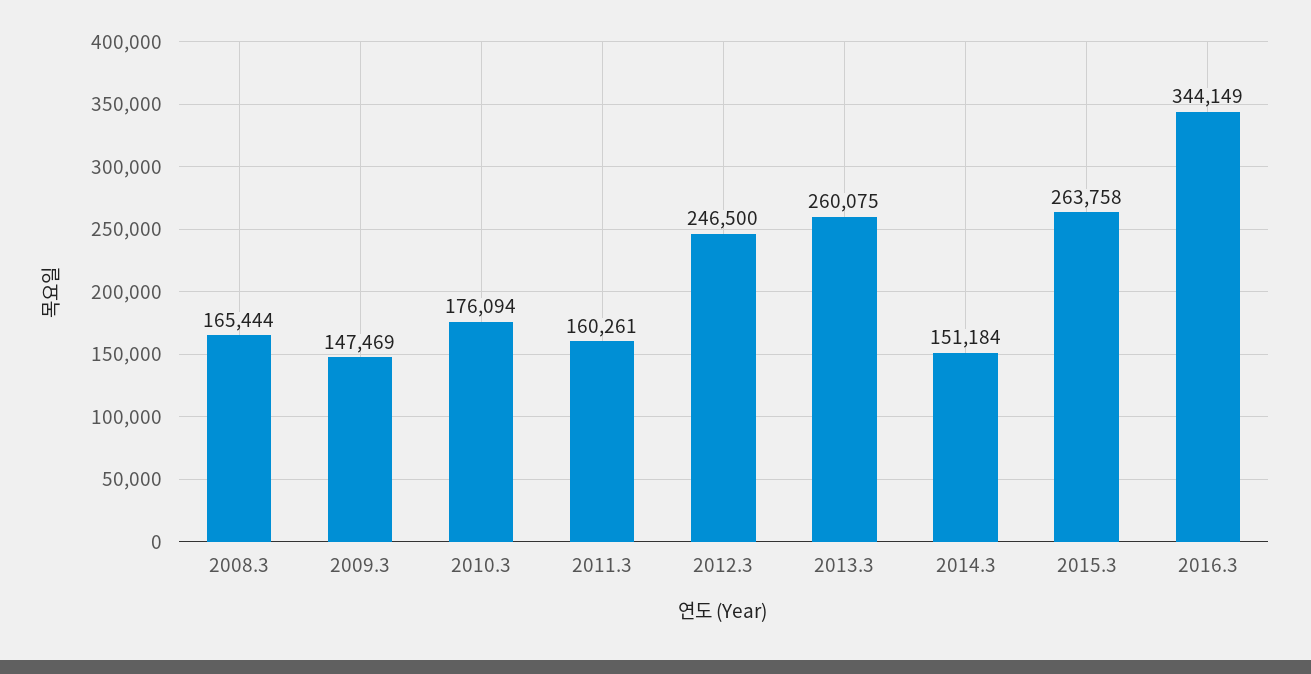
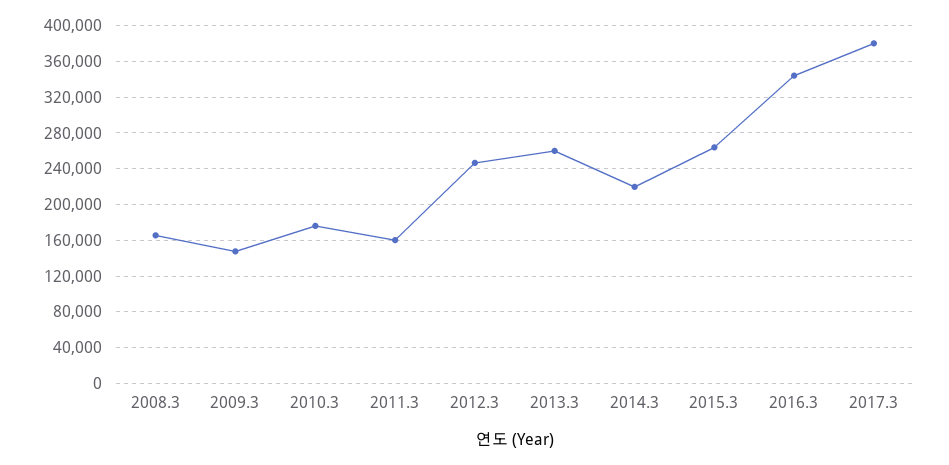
2014.3: 151184 -> 220000
2017.3: none -> 380000

